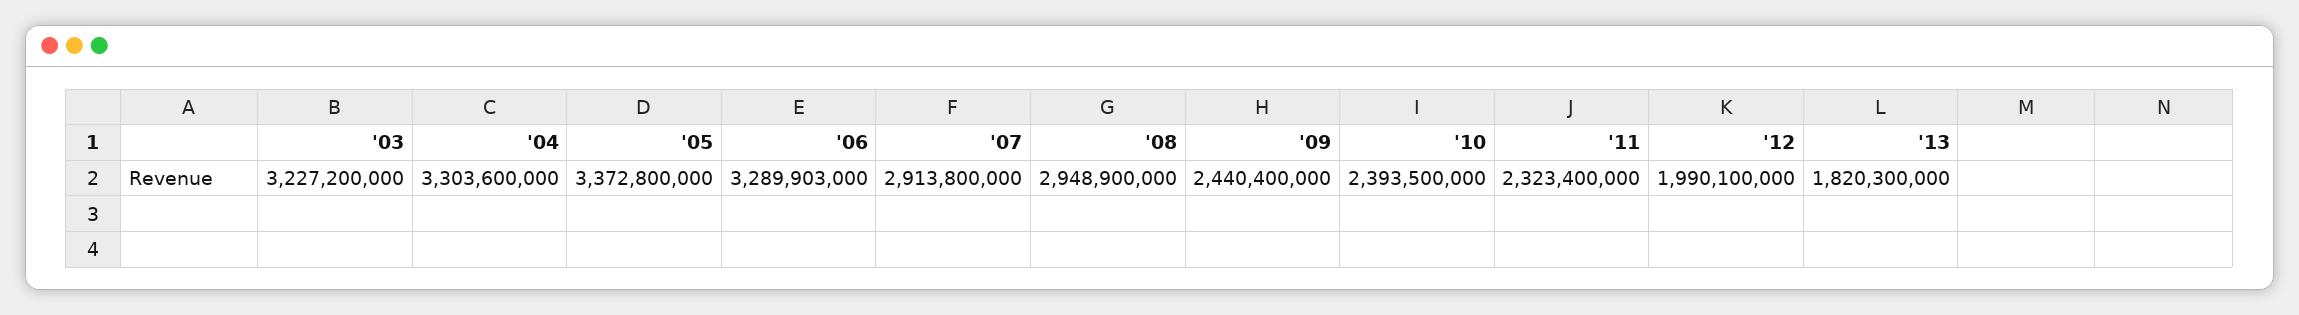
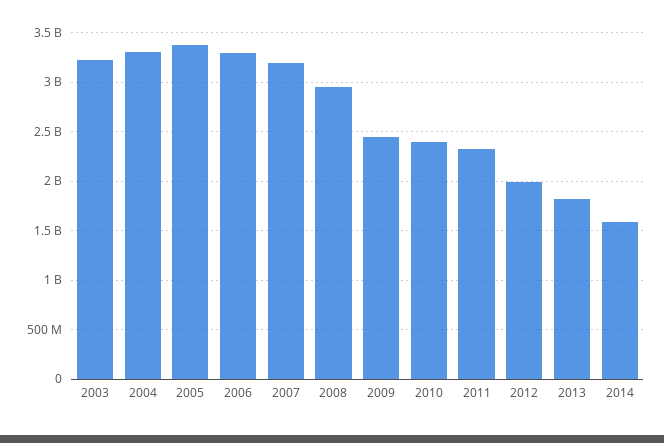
'07: 2913800000 -> 3200000000
2014: none -> 1600000000

